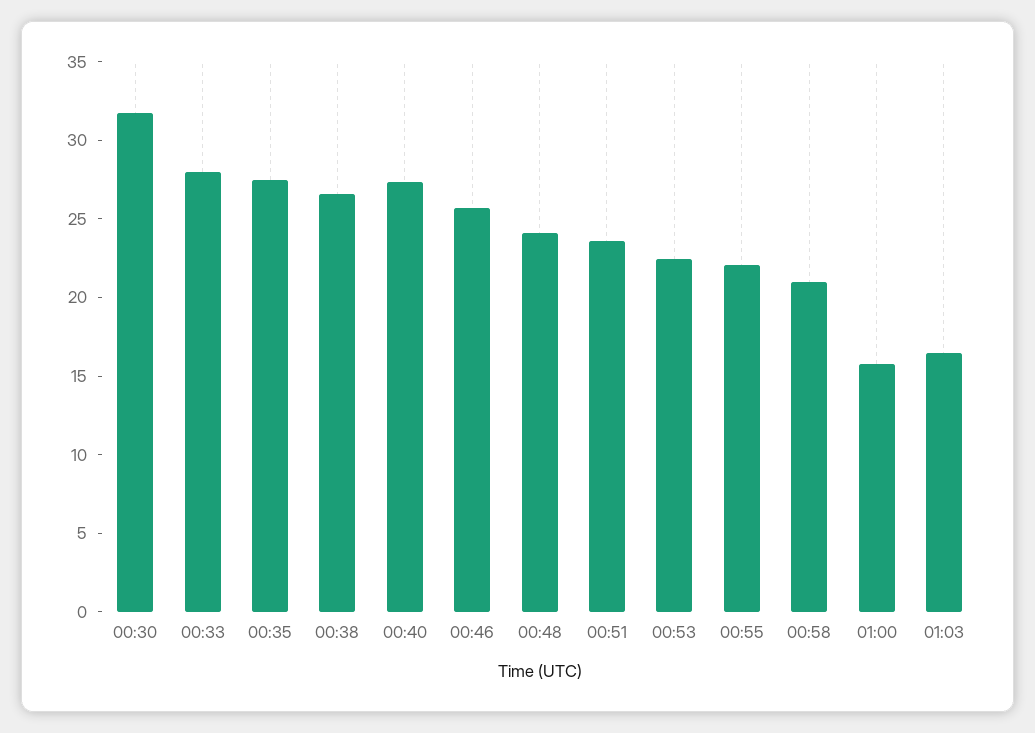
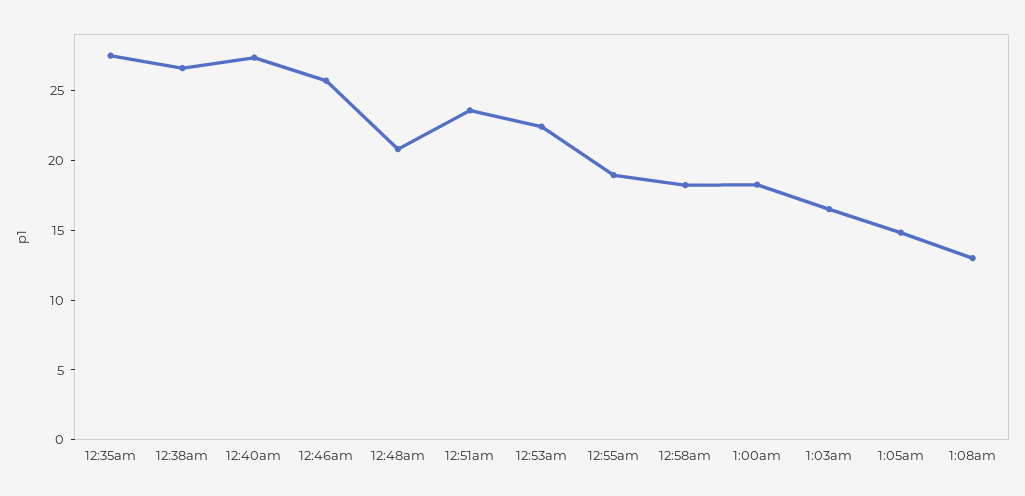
00:30: 32 -> none
00:33: 28 -> none
00:48: 24 -> 21
00:55: 22 -> 19
00:58: 21 -> 18
01:00: 16 -> 18
1:05am: none -> 15
1:08am: none -> 13

